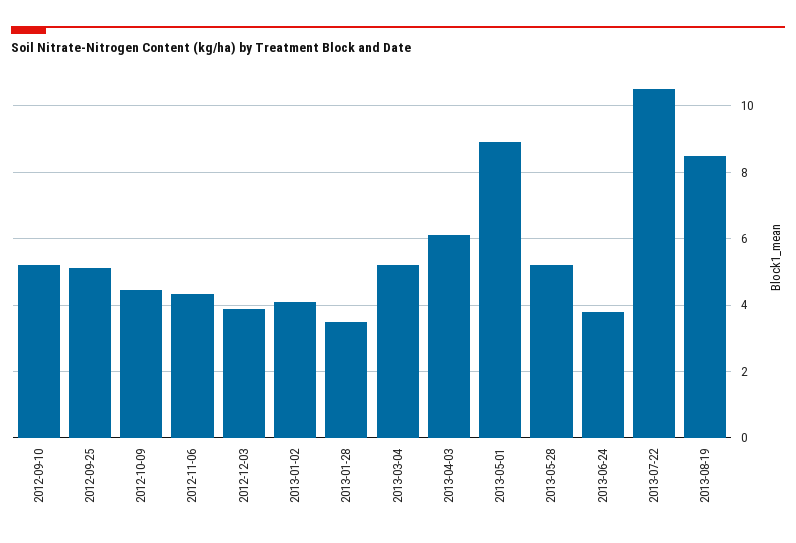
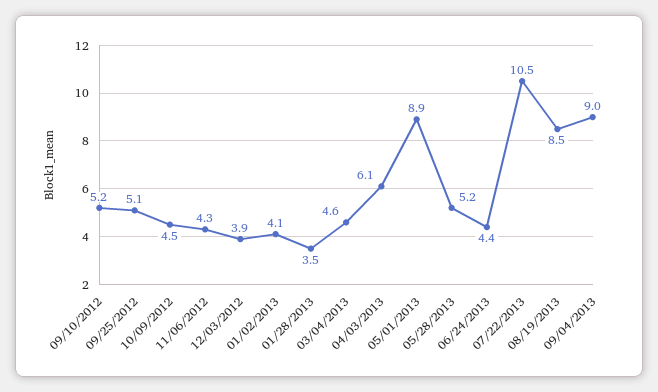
2013-03-04: 5.2 -> 4.6
2013-06-24: 3.8 -> 4.4
09/04/2013: none -> 9

